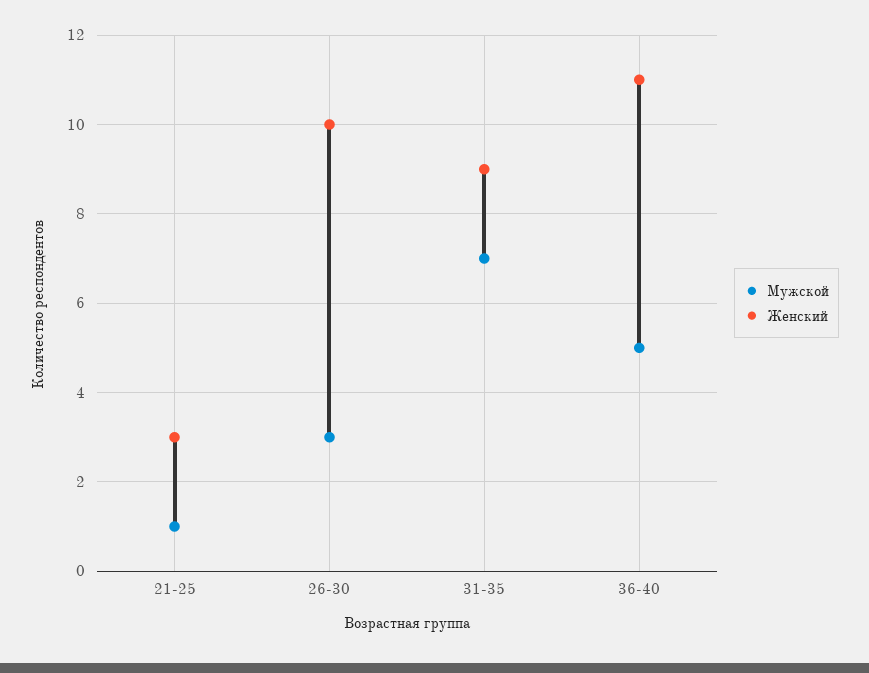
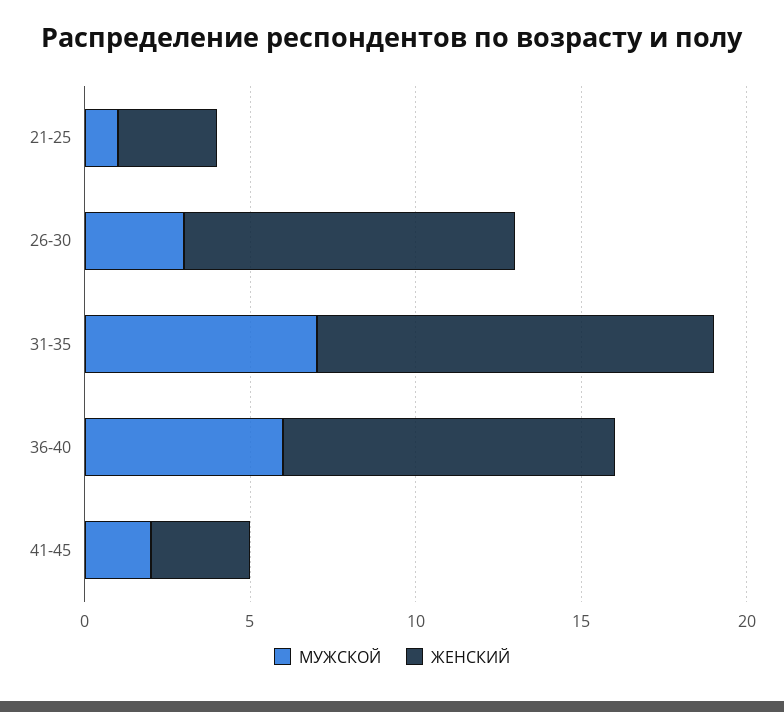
Женский, 31-35: 9 -> 12
Мужской, 36-40: 5 -> 6
Женский, 36-40: 11 -> 10
Мужской, 41-45: none -> 2
Женский, 41-45: none -> 3

